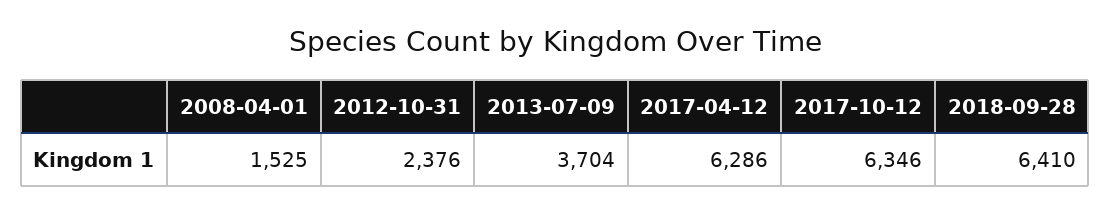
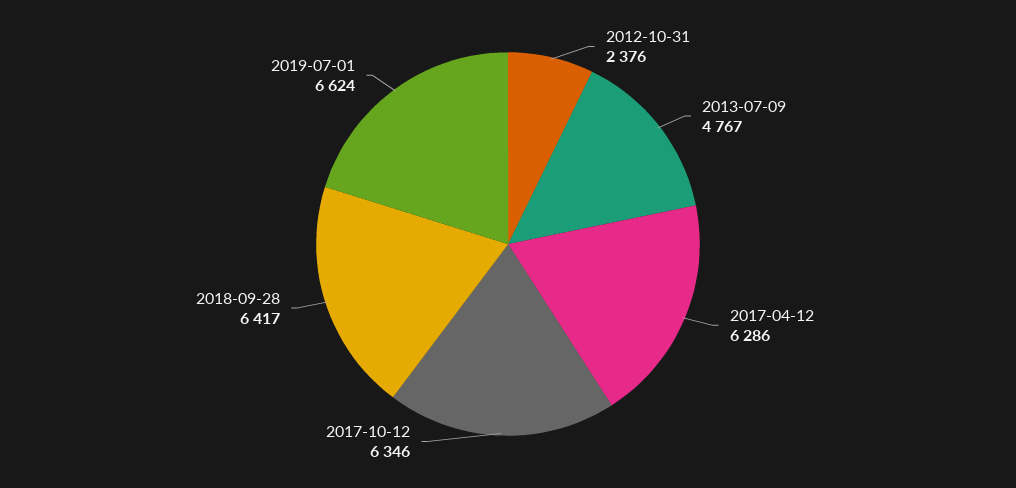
2008-04-01: 1525 -> none
2013-07-09: 3704 -> 4767
2018-09-28: 6410 -> 6417
2019-07-01: none -> 6624

